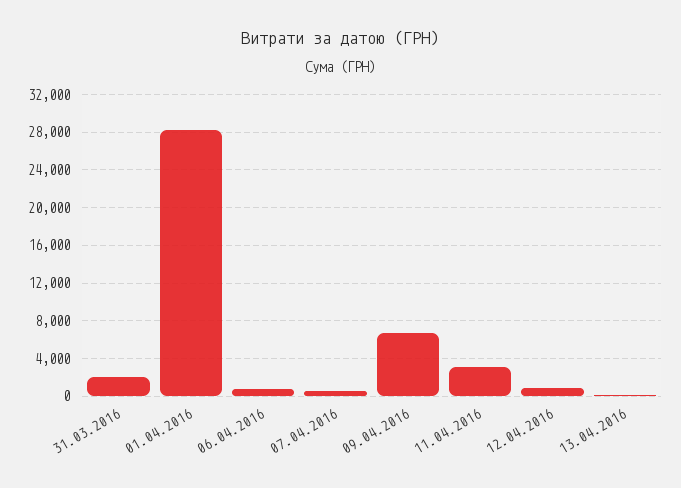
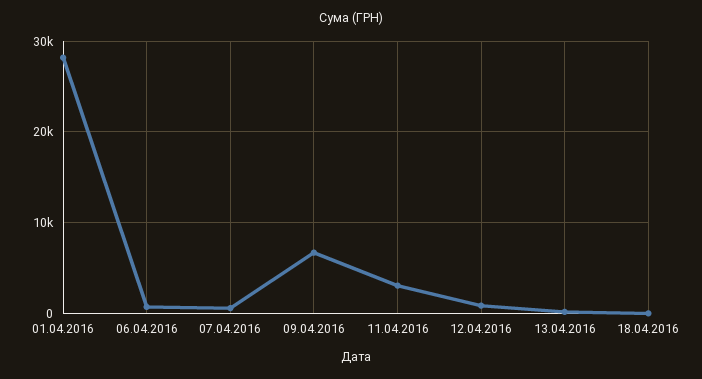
31.03.2016: 2000 -> none
18.04.2016: none -> 0

